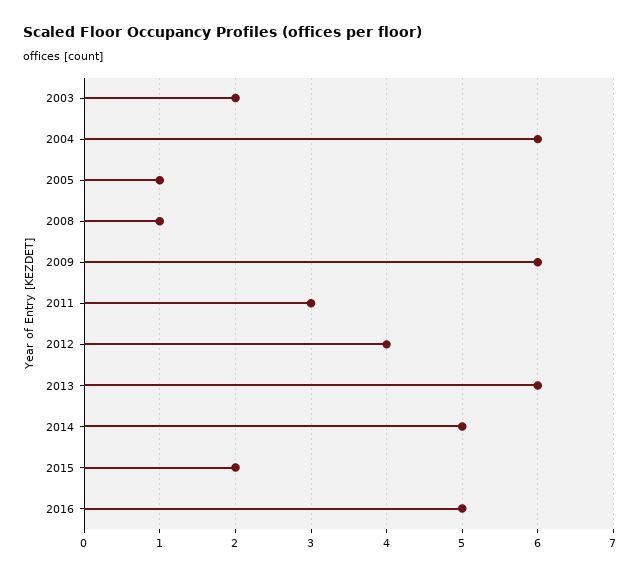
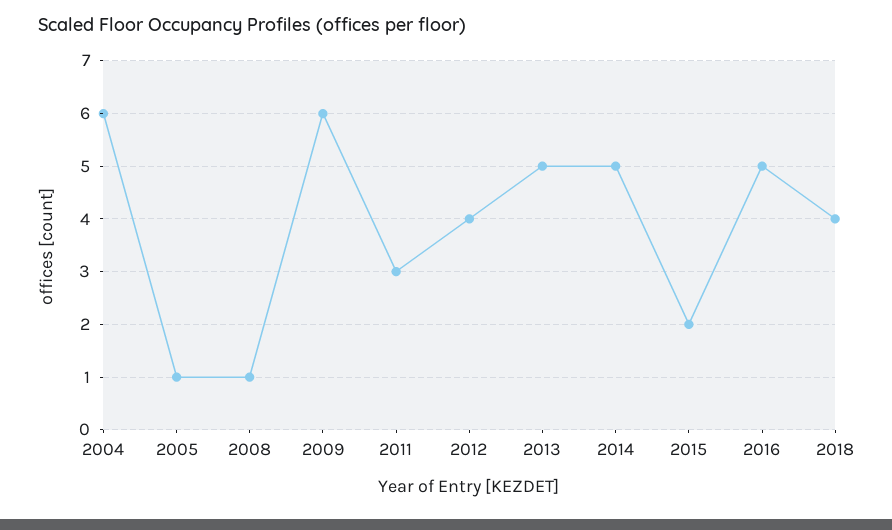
2003: 2 -> none
2013: 6 -> 5
2018: none -> 4

